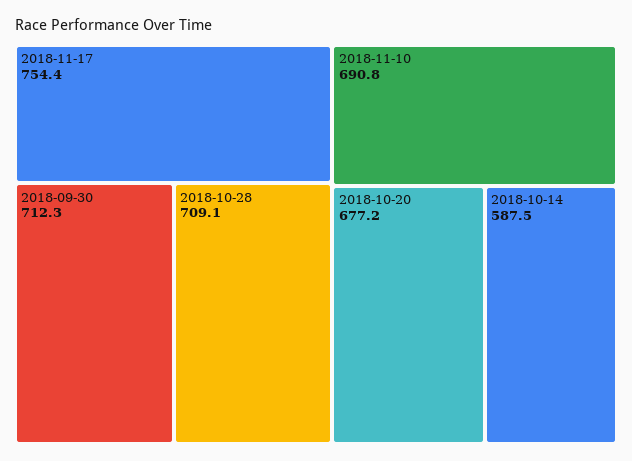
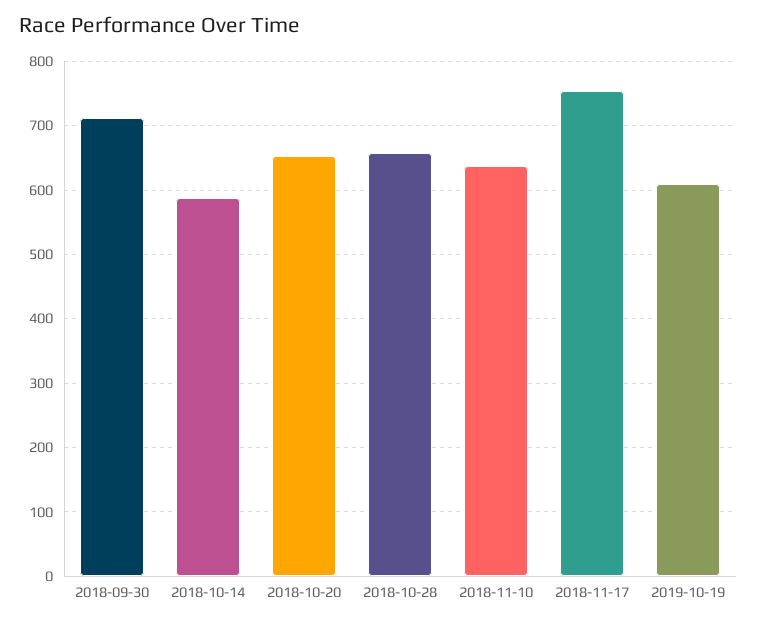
2018-10-28: 709.1 -> 660
2018-11-10: 690.8 -> 640
2018-10-20: 677.2 -> 650
2019-10-19: none -> 610

